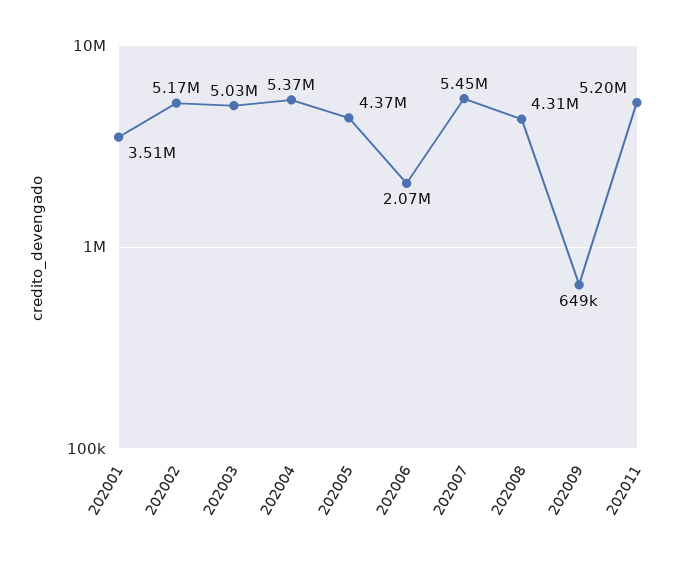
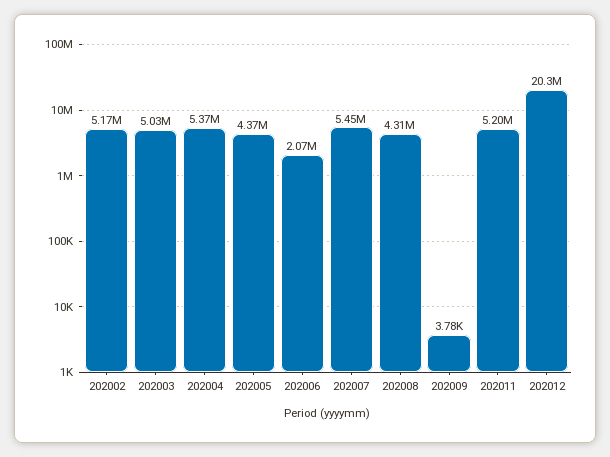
202001: 3510000 -> none
202009: 649000 -> 3780
202012: none -> 20300000

